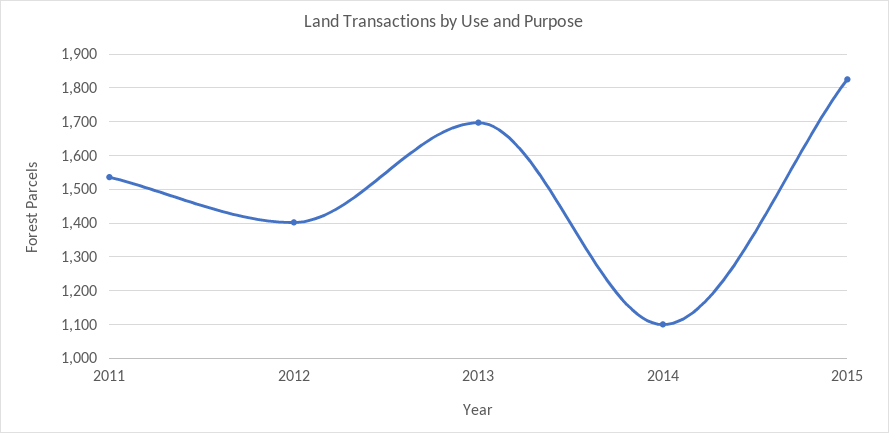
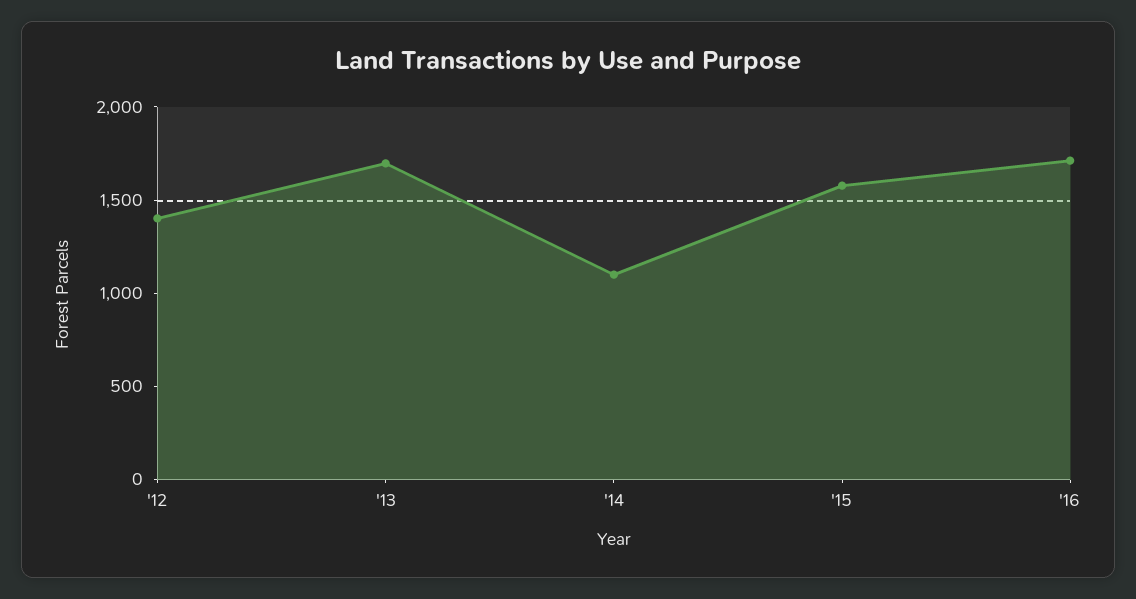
2011: 1540 -> none
2015: 1820 -> 1600
'16: none -> 1700

